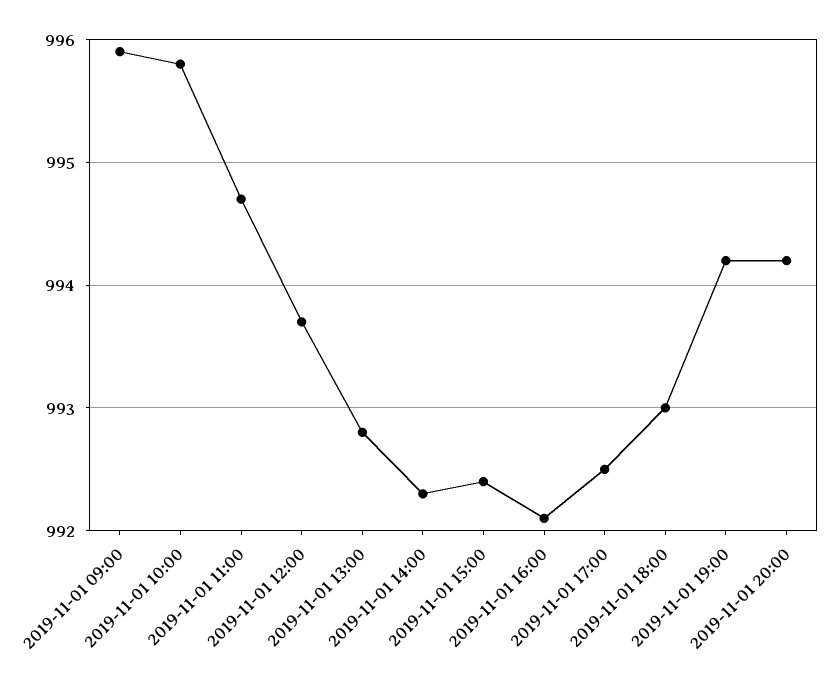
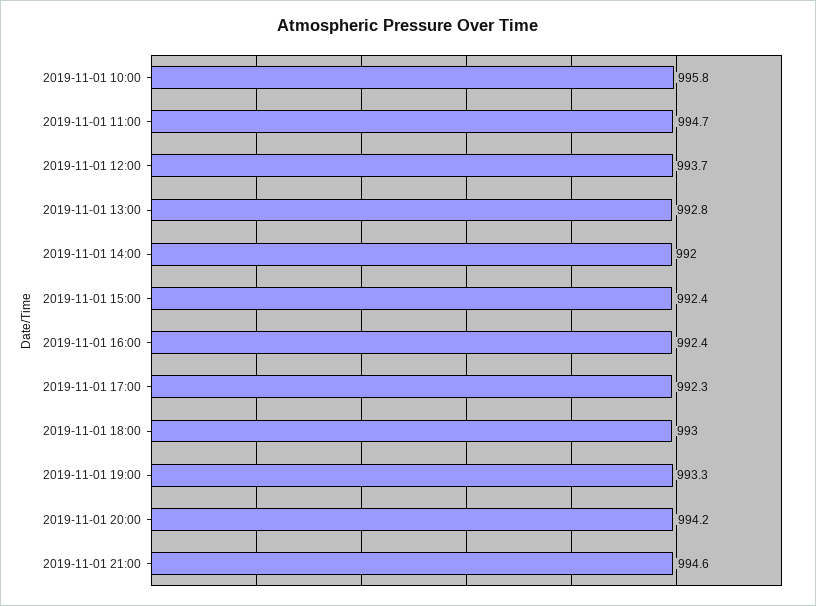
2019-11-01 09:00: 995.9 -> none
2019-11-01 14:00: 992.3 -> 992
2019-11-01 16:00: 992.1 -> 992.4
2019-11-01 17:00: 992.5 -> 992.3
2019-11-01 19:00: 994.2 -> 993.3
2019-11-01 21:00: none -> 994.6

